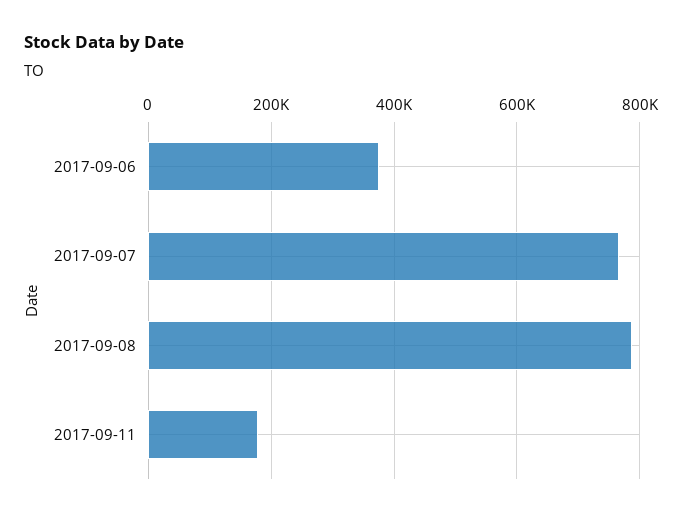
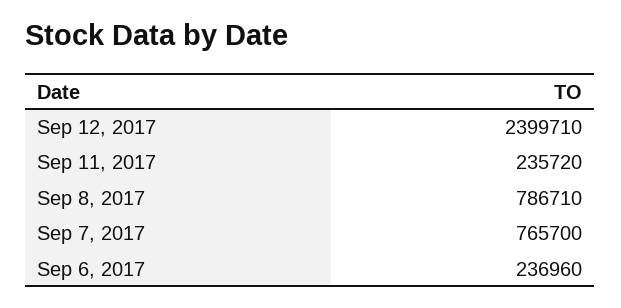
2017-09-06: 380000 -> 236960
2017-09-11: 180000 -> 235720
Sep 12, 2017: none -> 2399710

